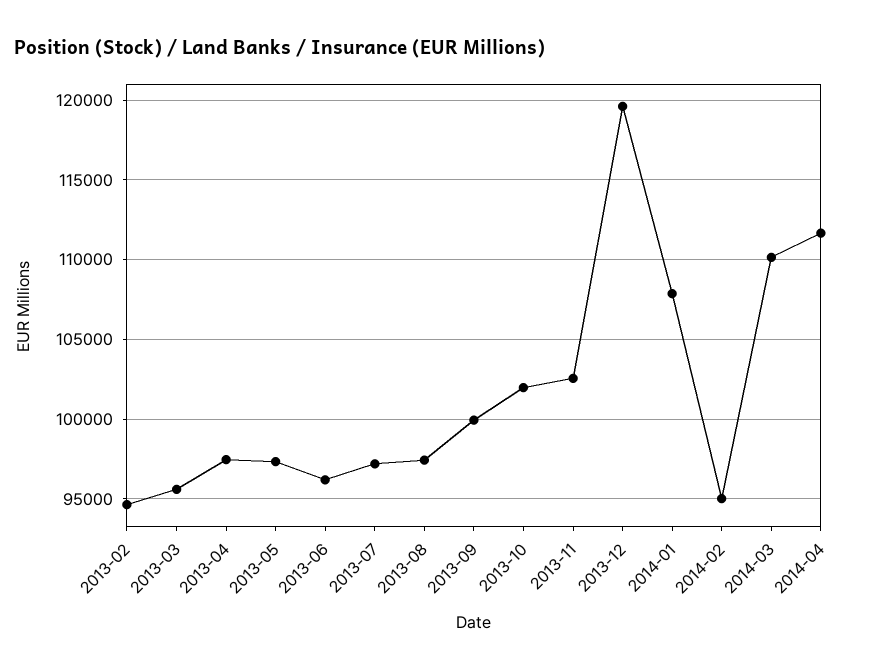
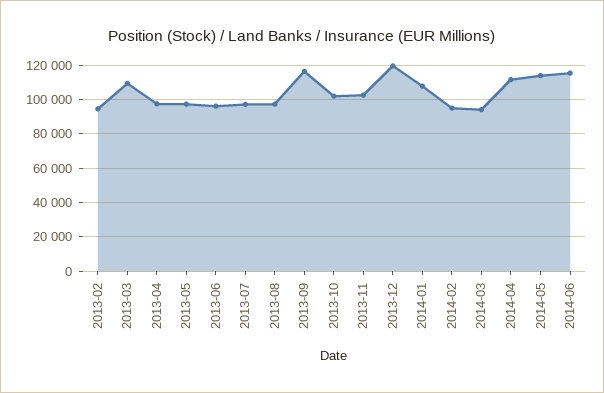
2013-03: 95500 -> 110000
2013-09: 100000 -> 115000
2014-03: 110000 -> 95000
2014-05: none -> 115000
2014-06: none -> 115000

